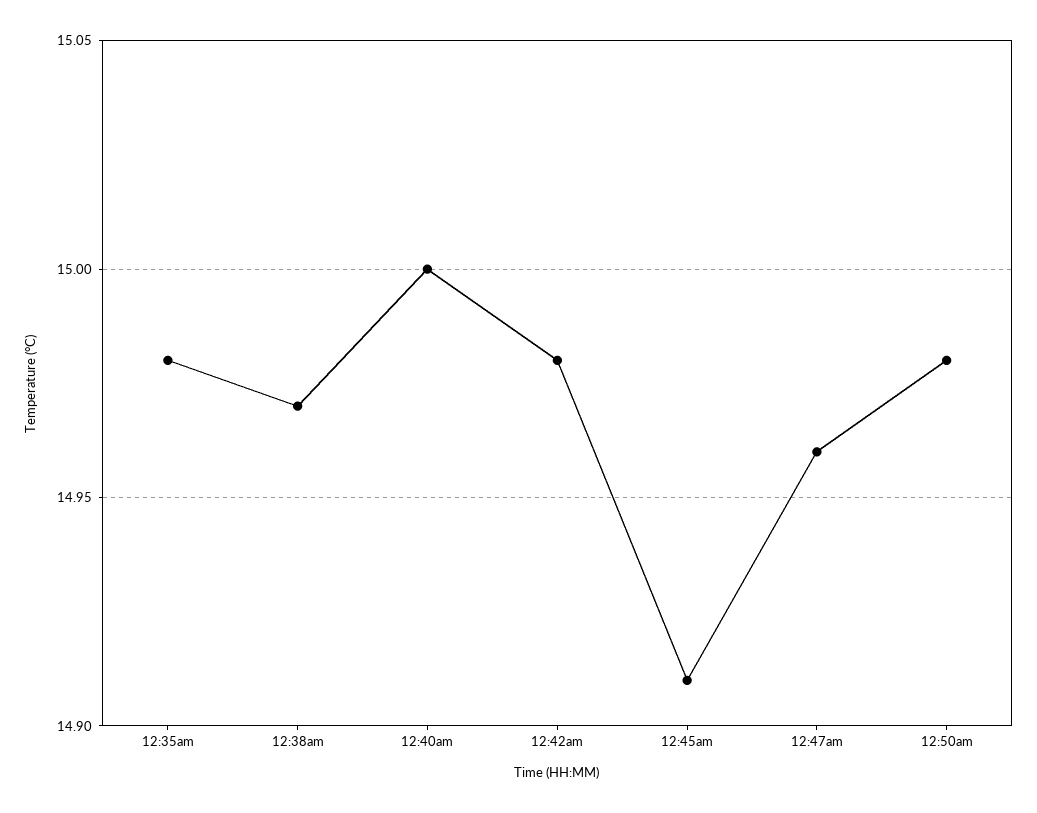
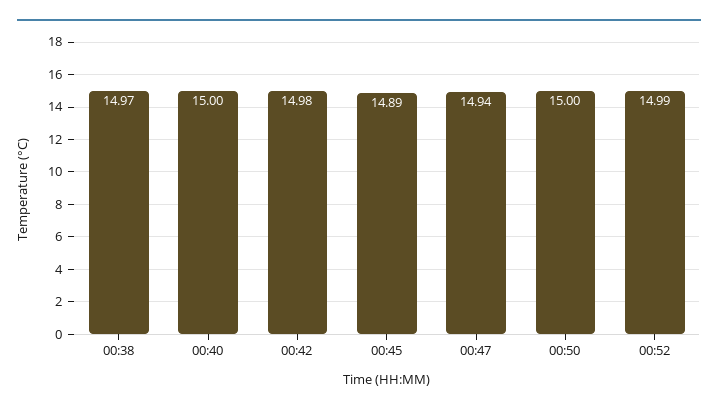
12:35am: 14.98 -> none
12:45am: 14.91 -> 14.89
12:47am: 14.96 -> 14.94
12:50am: 14.98 -> 15
00:52: none -> 14.99

